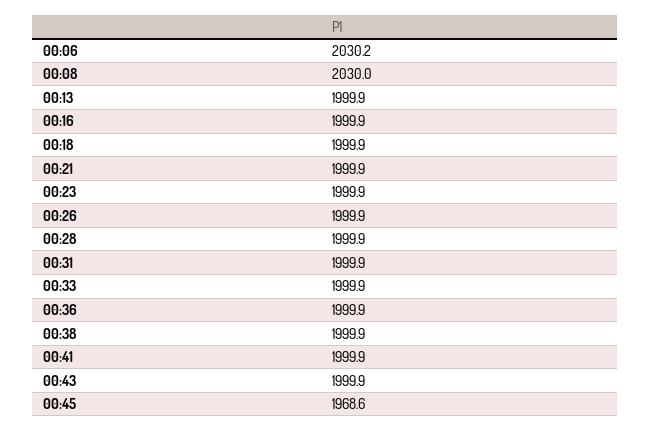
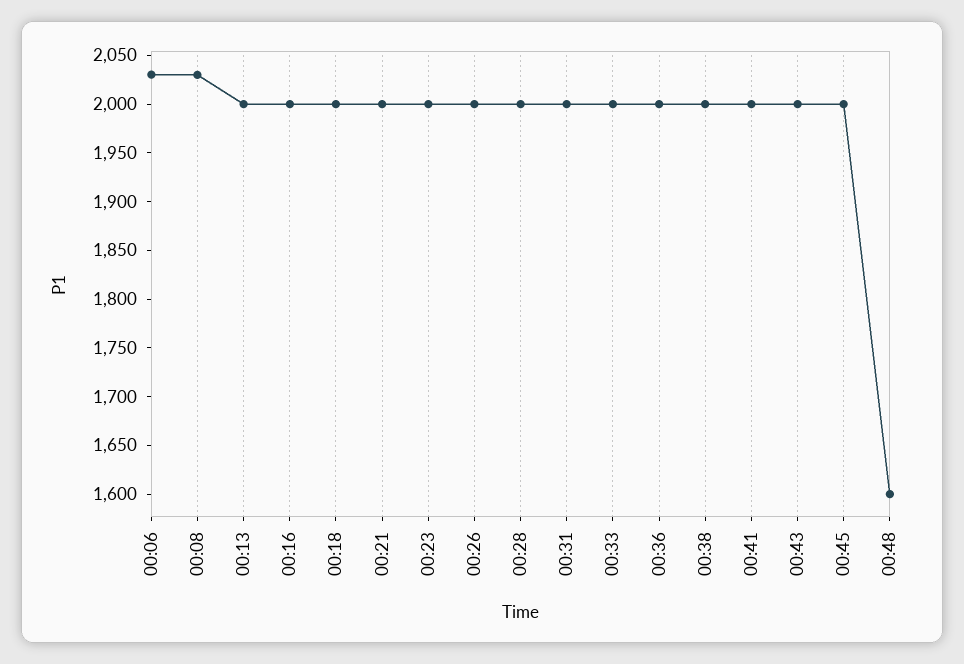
00:45: 1968.6 -> 2000
00:48: none -> 1600

